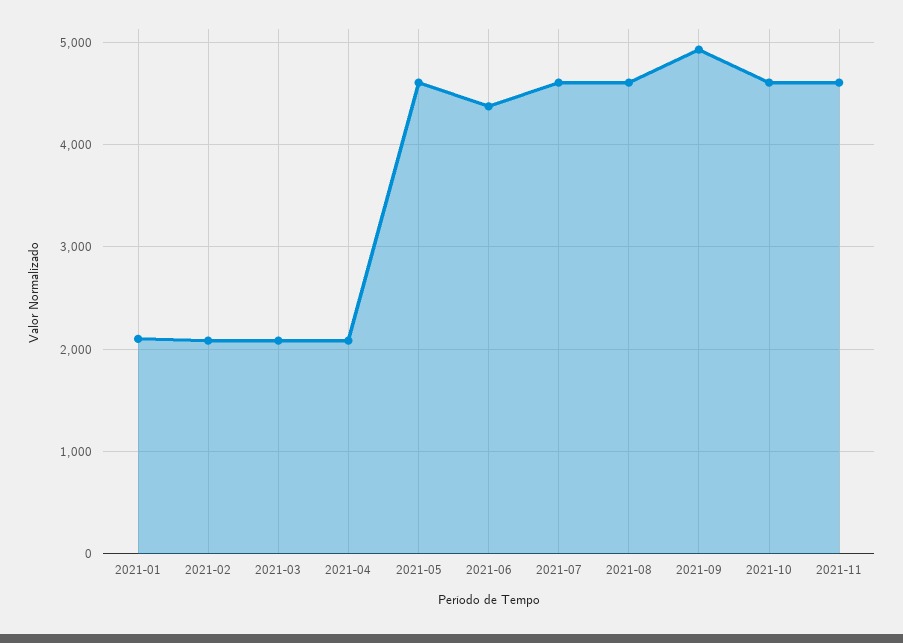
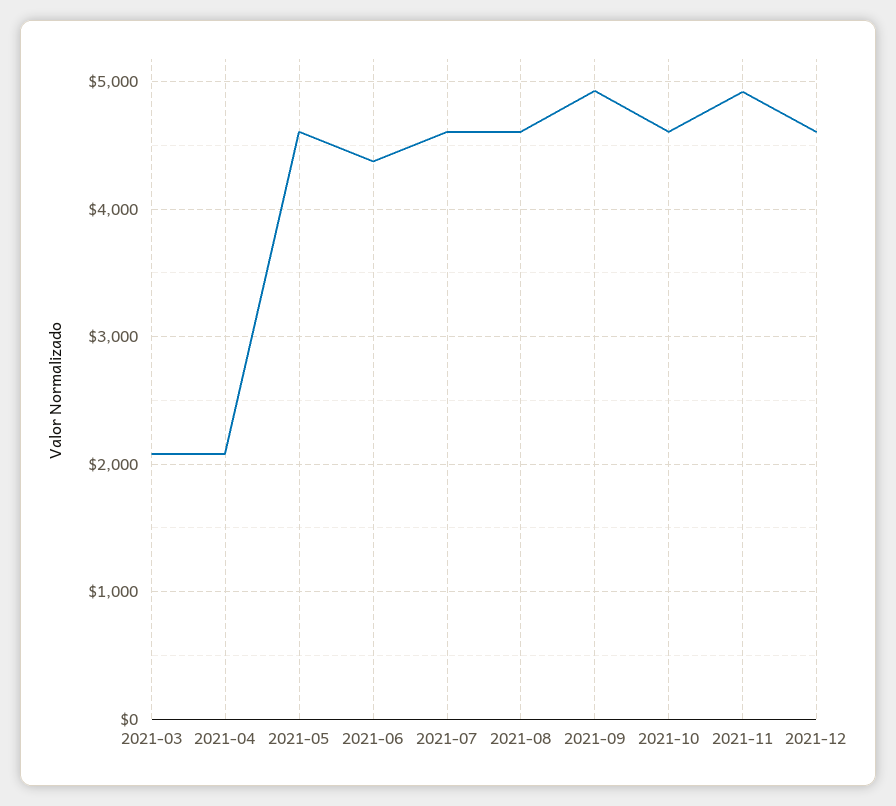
2021-01: 2100 -> none
2021-02: 2100 -> none
2021-11: 4600 -> 4900
2021-12: none -> 4600

